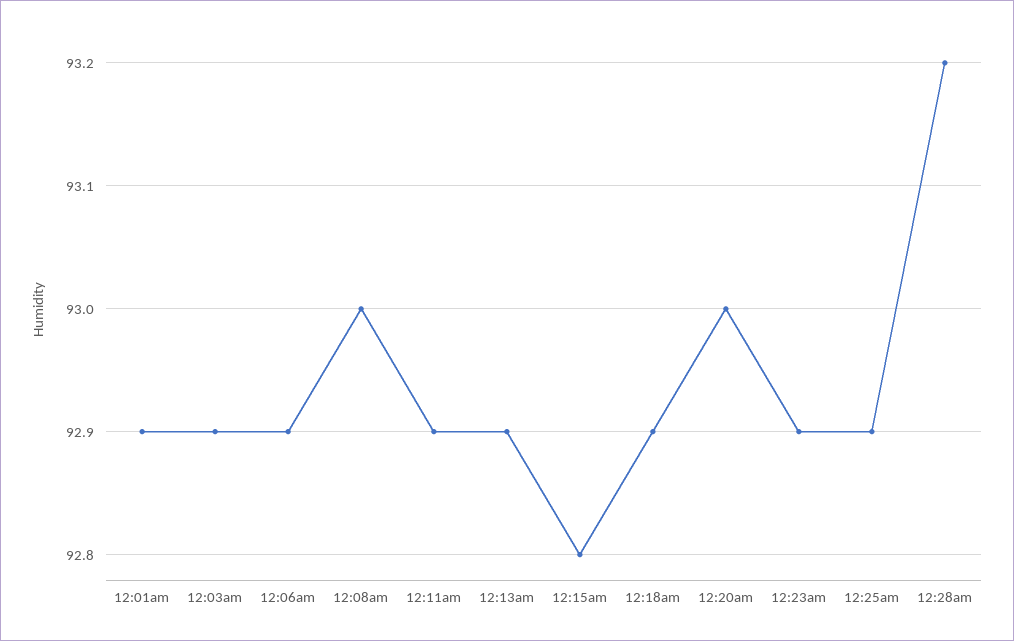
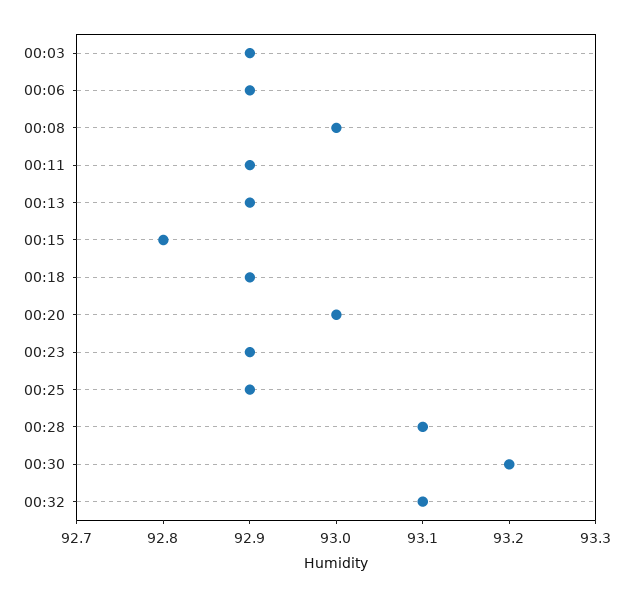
12:01am: 92.9 -> none
12:28am: 93.2 -> 93.1
00:30: none -> 93.2
00:32: none -> 93.1

